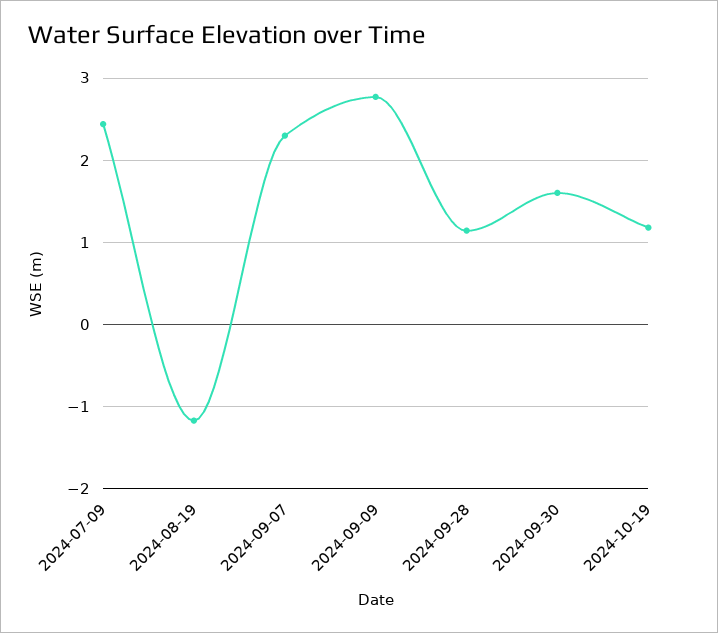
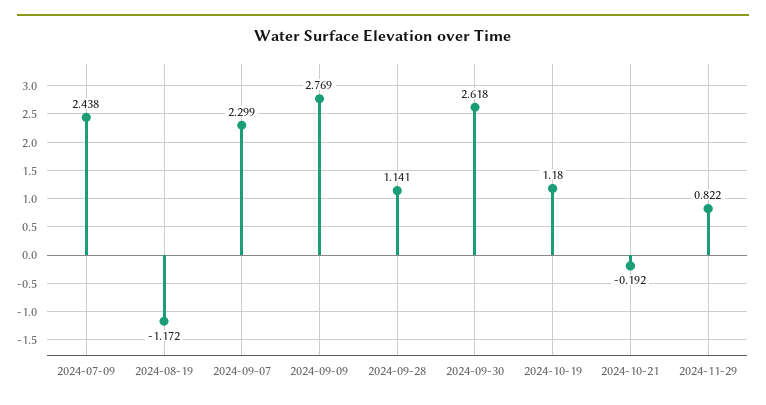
2024-09-30: 1.6 -> 2.618
2024-10-21: none -> -0.192
2024-11-29: none -> 0.822

